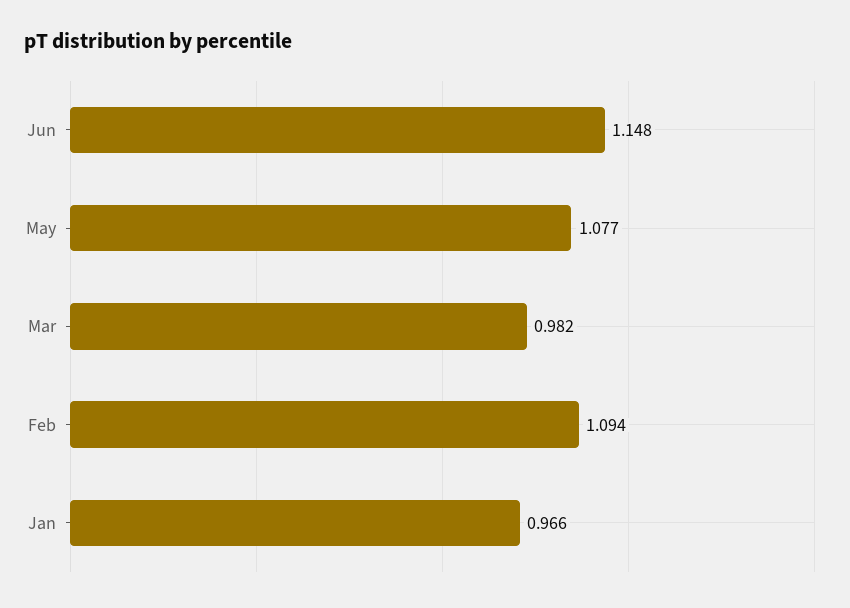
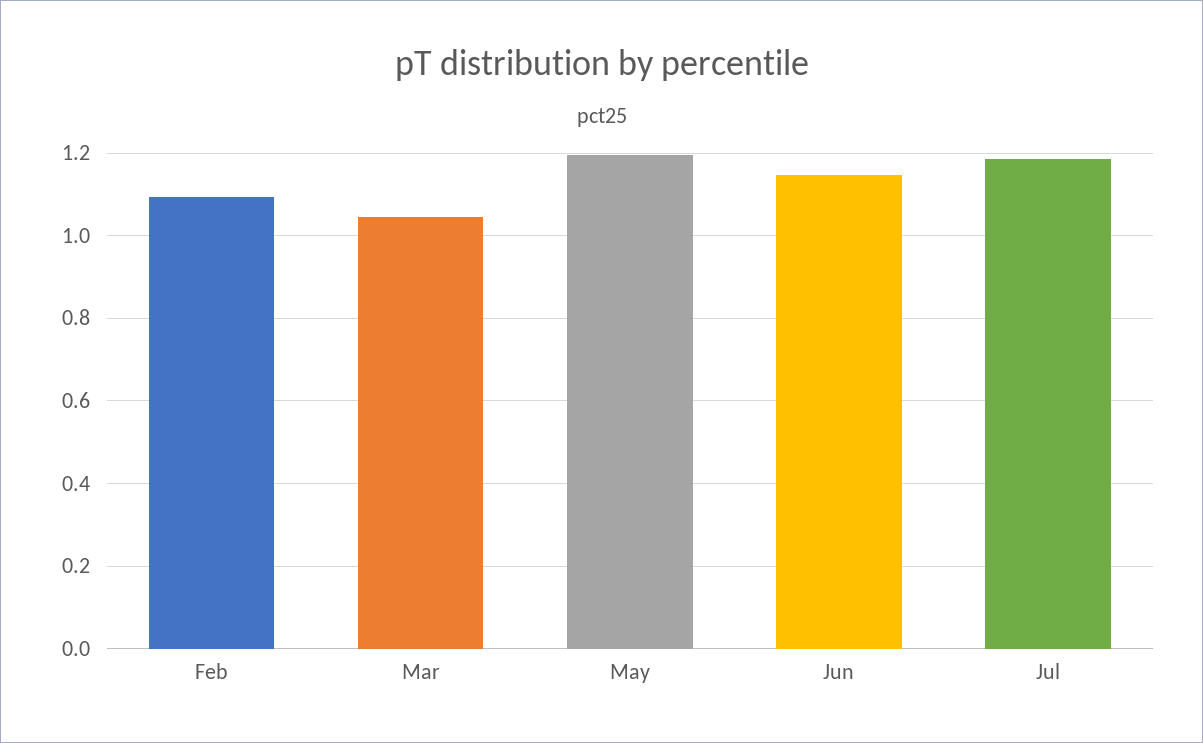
May: 1.077 -> 1.2
Mar: 0.982 -> 1.04
Jan: 0.966 -> none
Jul: none -> 1.18

